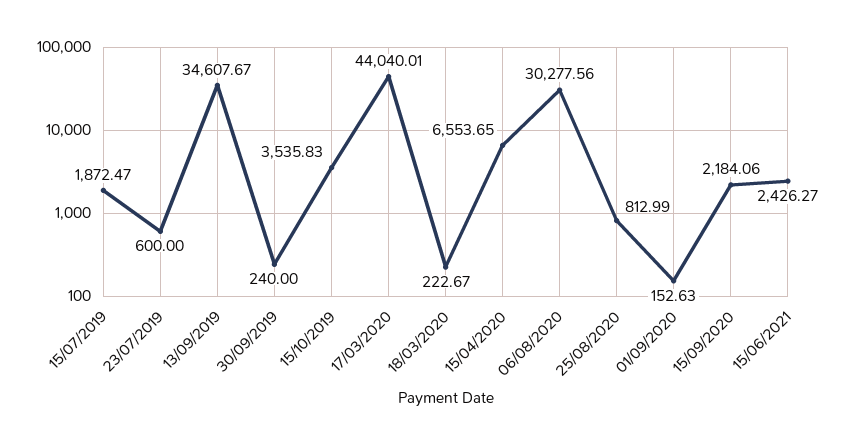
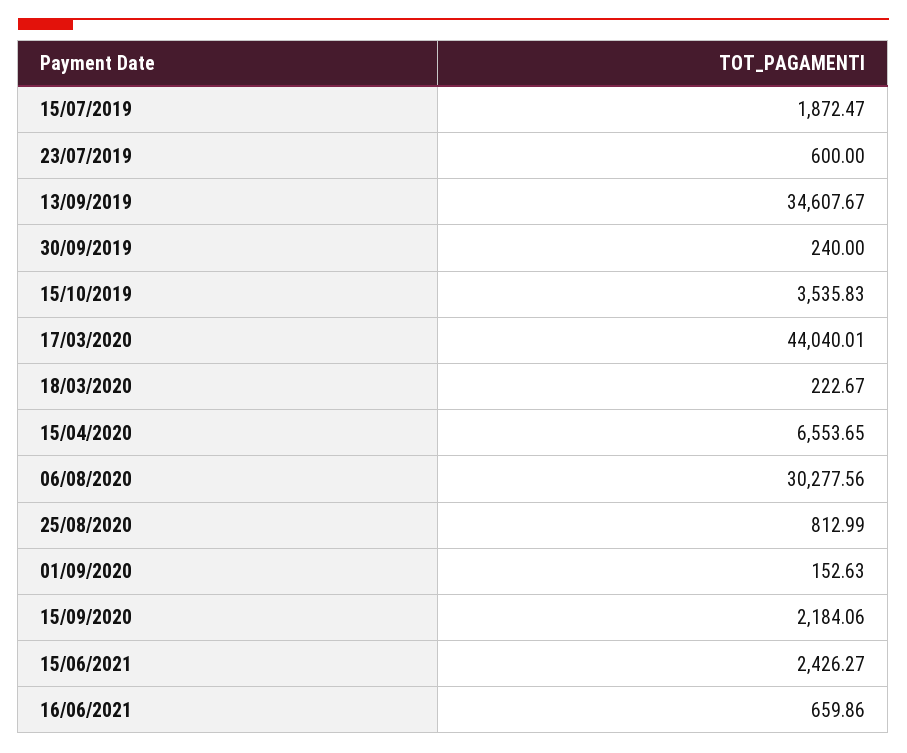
16/06/2021: none -> 659.86

